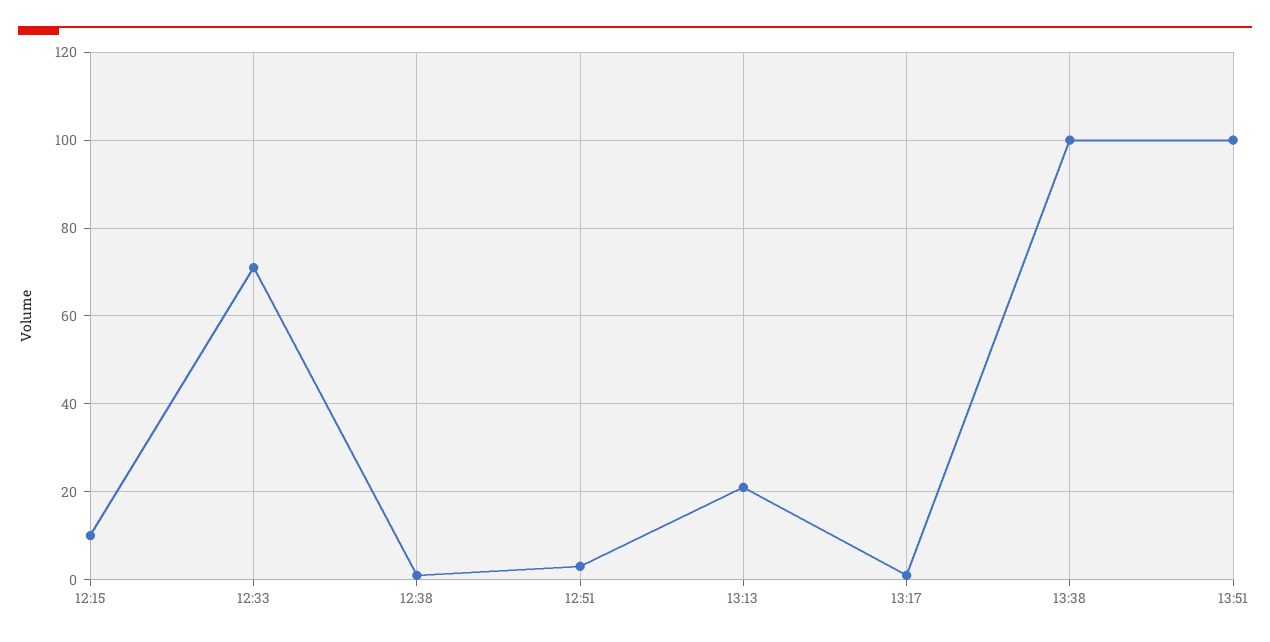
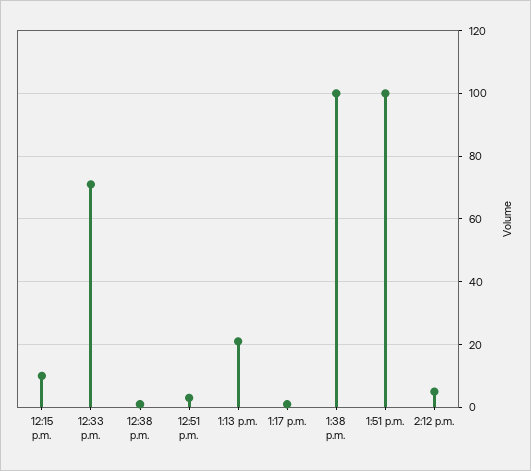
2:12 p.m.: none -> 5

